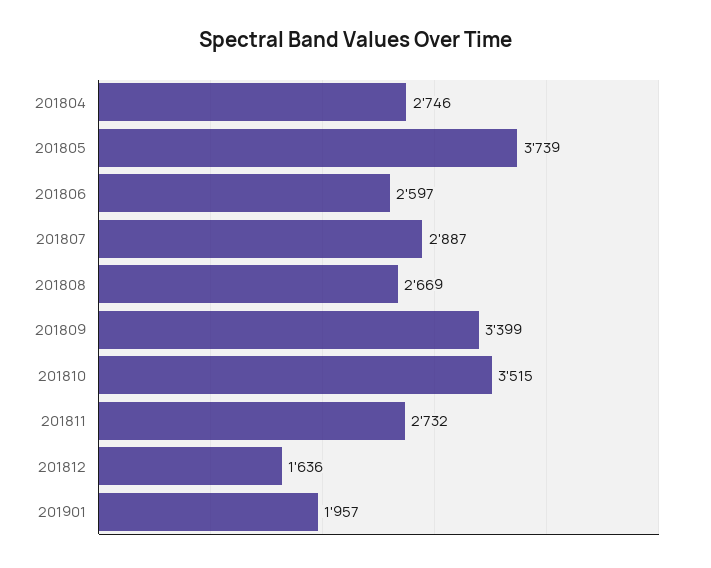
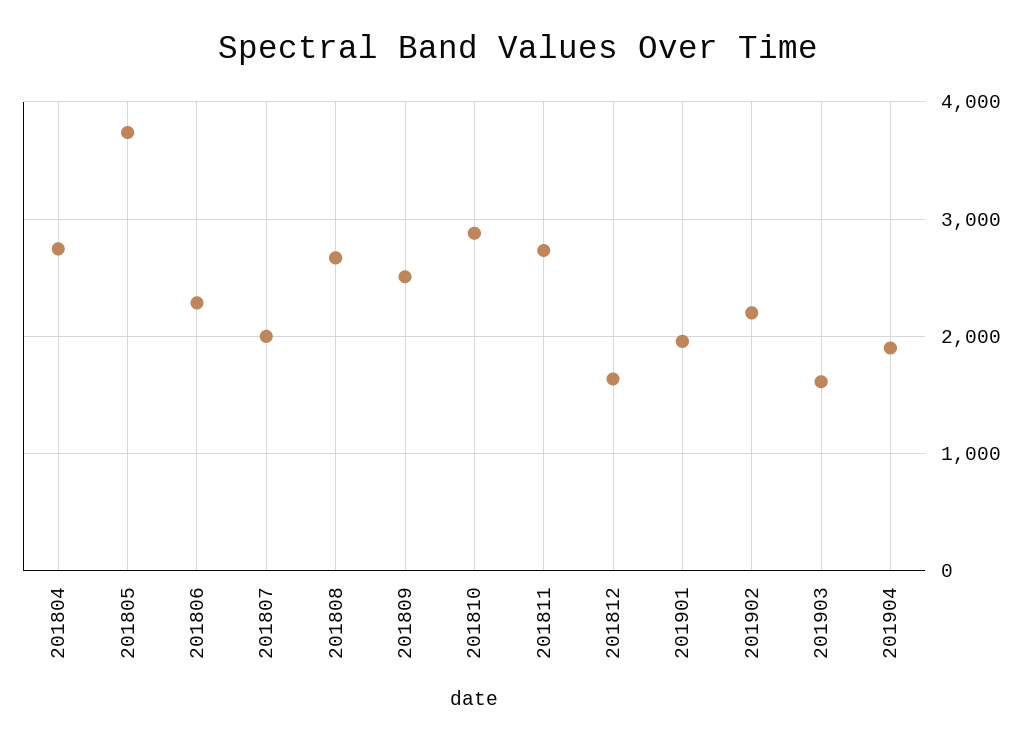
201806: 2597 -> 2300
201807: 2887 -> 2000
201809: 3399 -> 2500
201810: 3515 -> 2900
201902: none -> 2200
201903: none -> 1600
201904: none -> 1900

